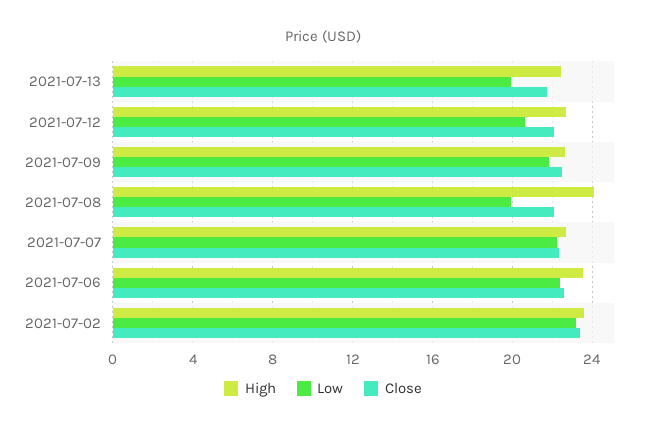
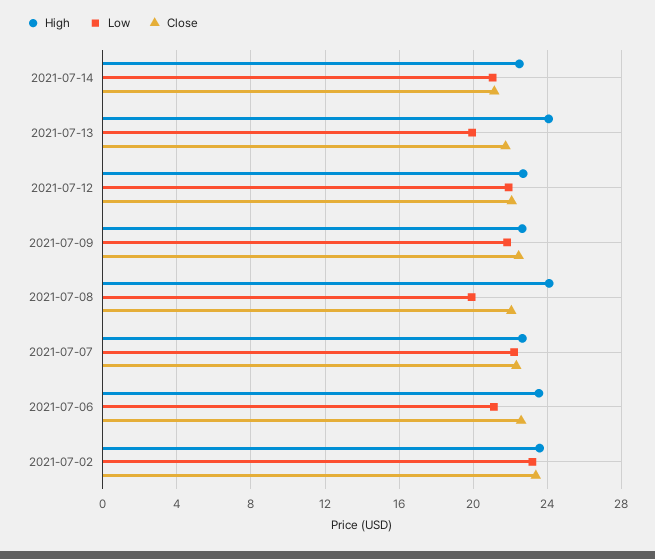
High, 2021-07-13: 22.5 -> 24
Low, 2021-07-12: 20.5 -> 22
Low, 2021-07-06: 22.5 -> 21
High, 2021-07-14: none -> 22.5
Low, 2021-07-14: none -> 21
Close, 2021-07-14: none -> 21

